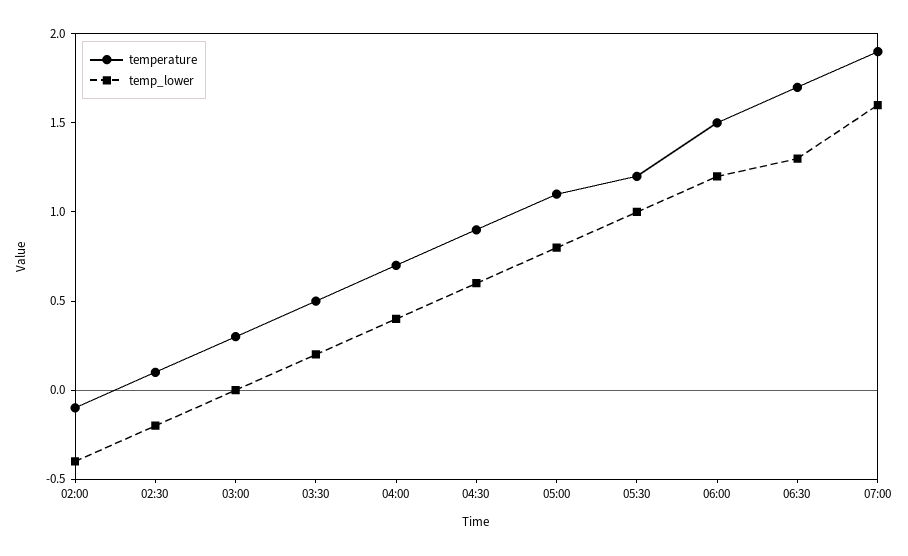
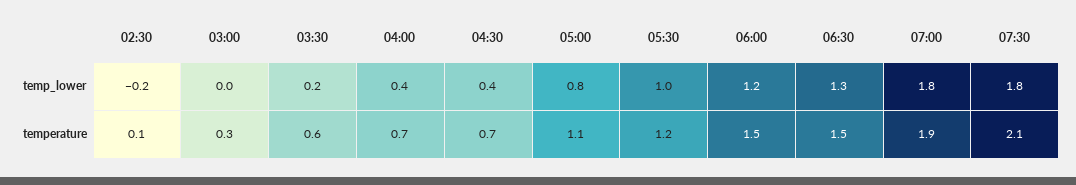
temperature, 02:00: -0.1 -> none
temp_lower, 02:00: -0.4 -> none
temperature, 03:30: 0.5 -> 0.6
temperature, 04:30: 0.9 -> 0.7
temp_lower, 04:30: 0.6 -> 0.4
temperature, 06:30: 1.7 -> 1.5
temp_lower, 07:00: 1.6 -> 1.8
temp_lower, 07:30: none -> 1.8
temperature, 07:30: none -> 2.1

